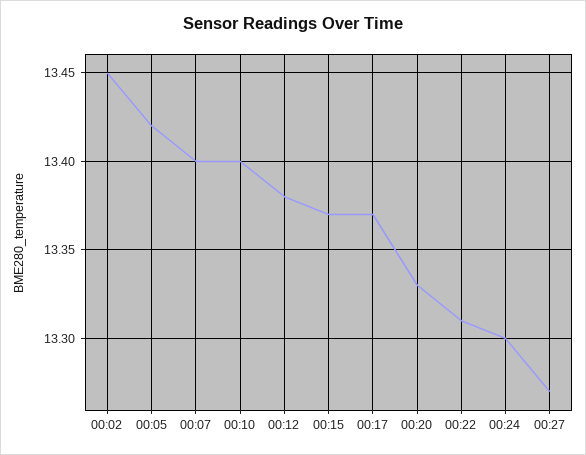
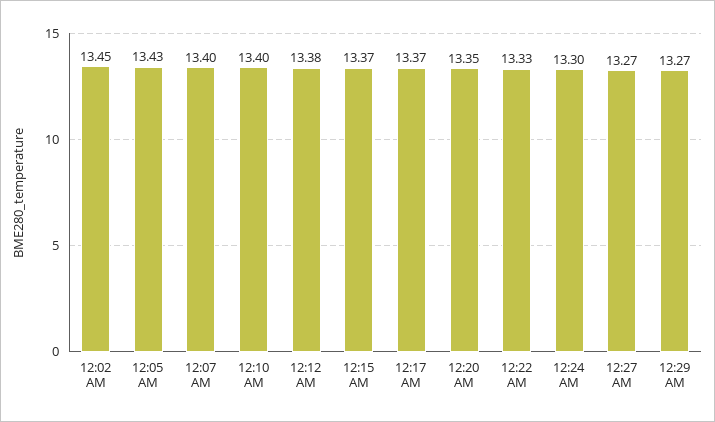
00:05: 13.42 -> 13.43
00:20: 13.33 -> 13.35
00:22: 13.31 -> 13.33
12:29 AM: none -> 13.27

